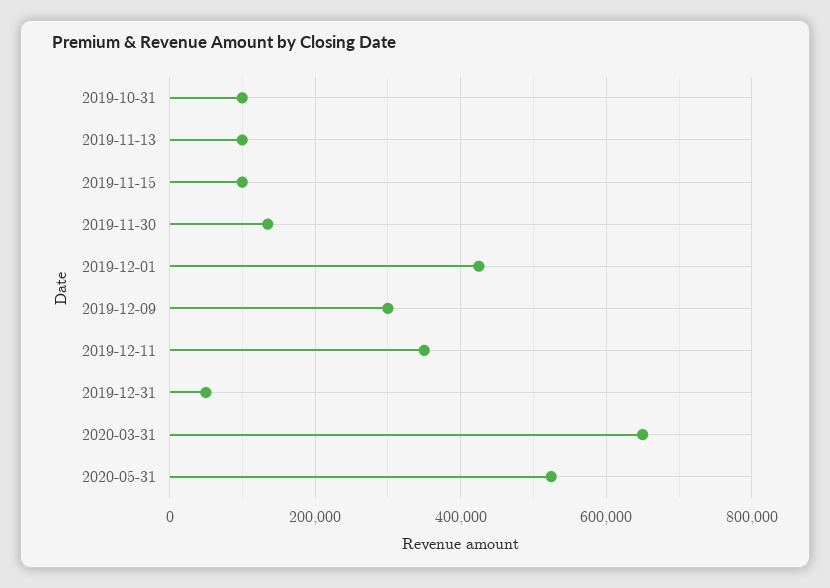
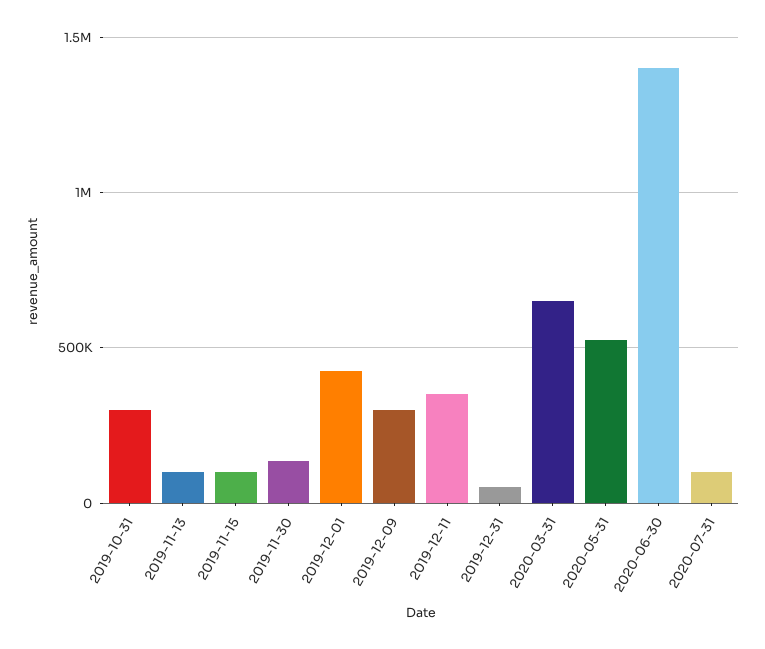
2019-10-31: 100000 -> 300000
2020-06-30: none -> 1400000
2020-07-31: none -> 100000

